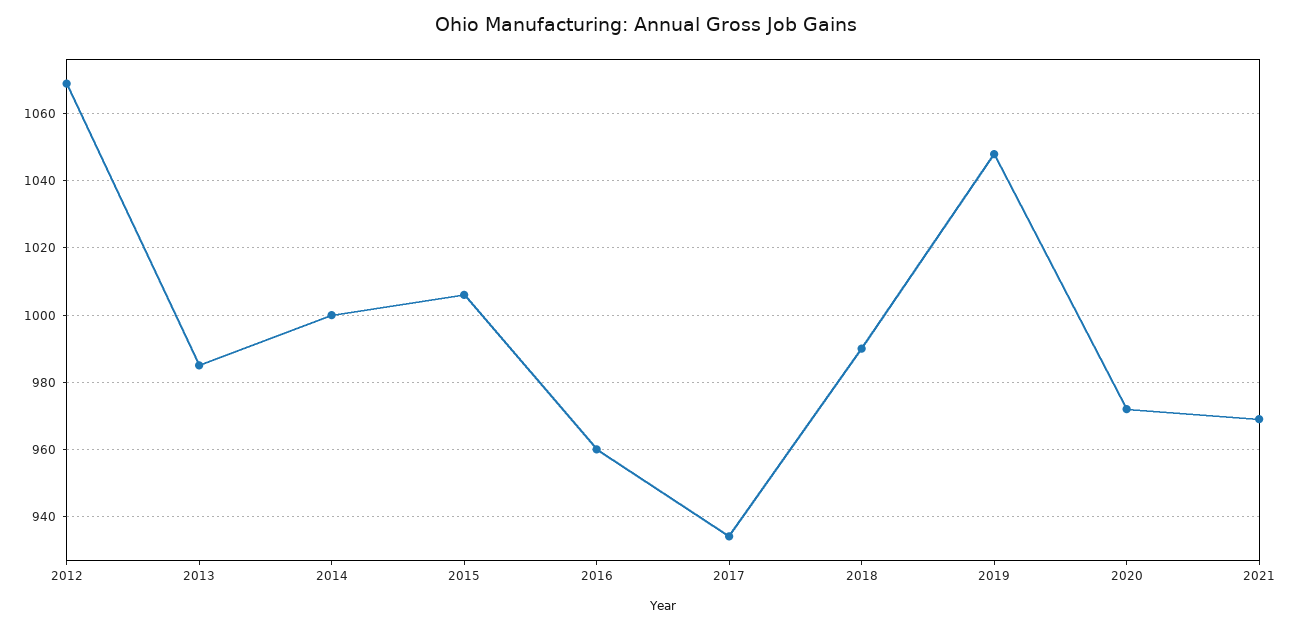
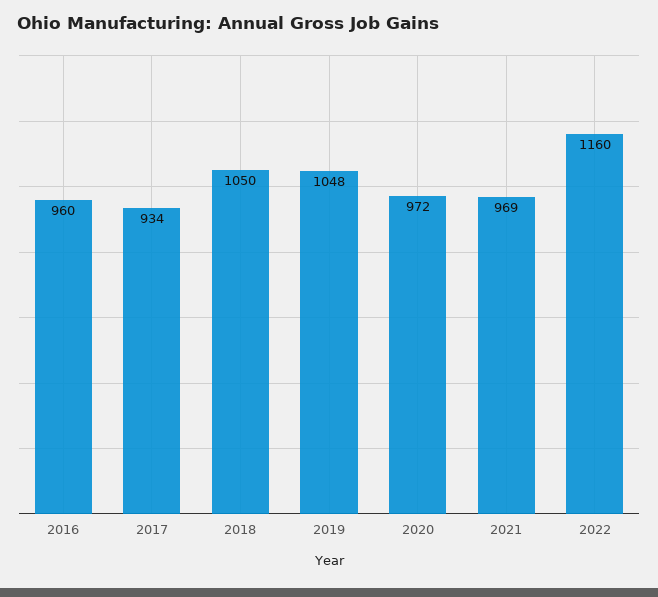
2012: 1070 -> none
2013: 985 -> none
2014: 1000 -> none
2015: 1005 -> none
2018: 990 -> 1050
2022: none -> 1160

